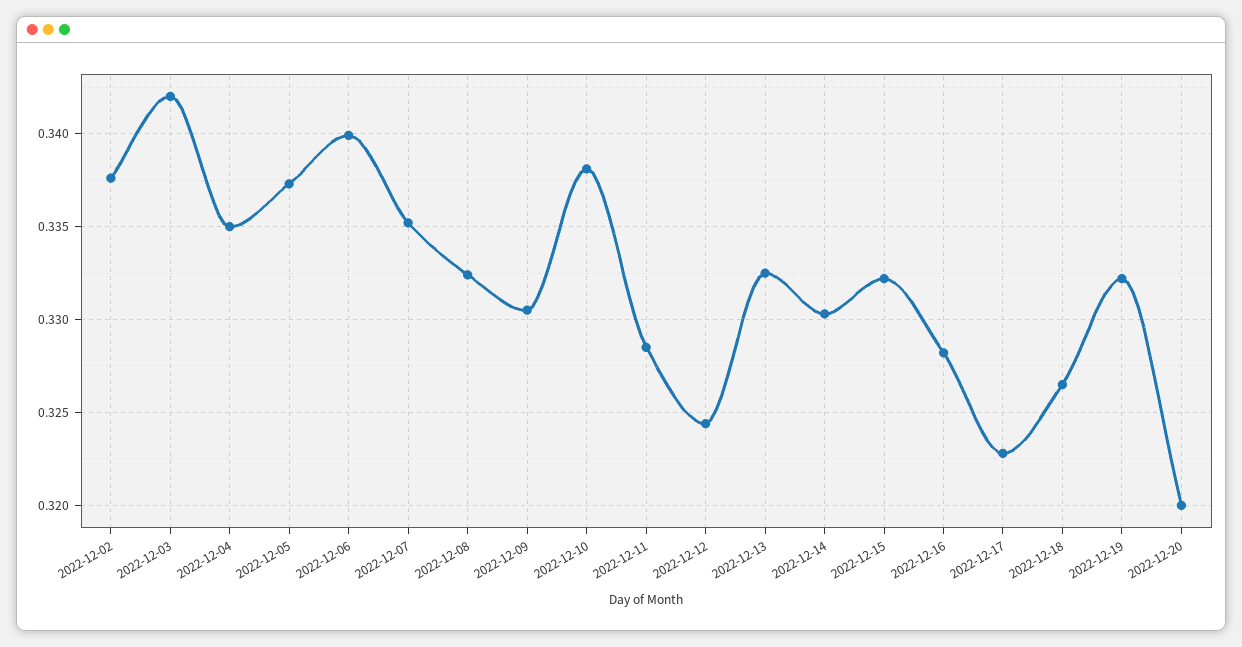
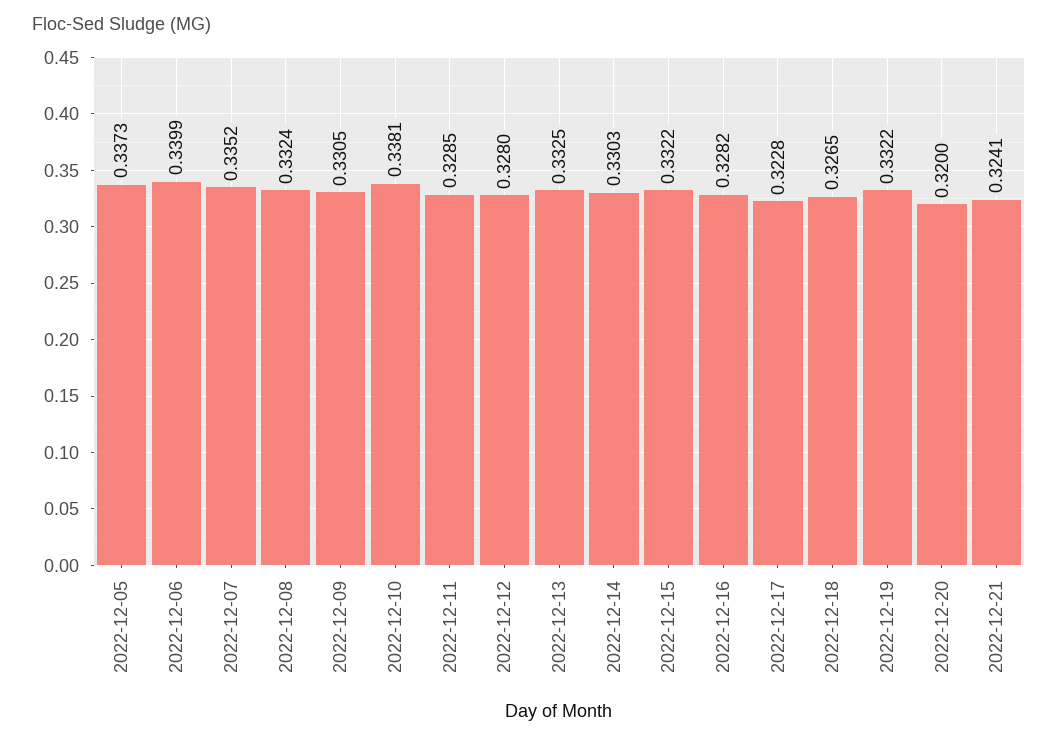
2022-12-02: 0.3375 -> none
2022-12-03: 0.342 -> none
2022-12-04: 0.335 -> none
2022-12-12: 0.3245 -> 0.328
2022-12-21: none -> 0.3241

